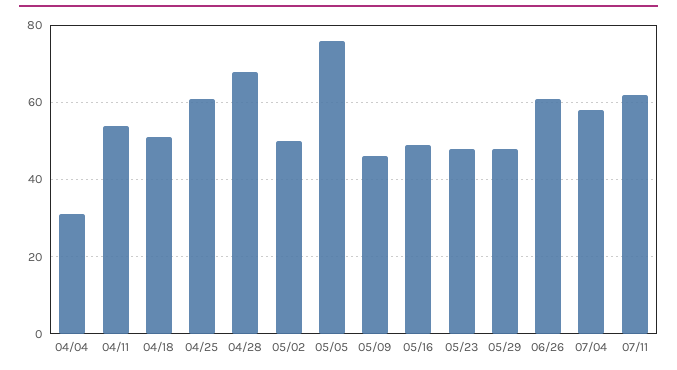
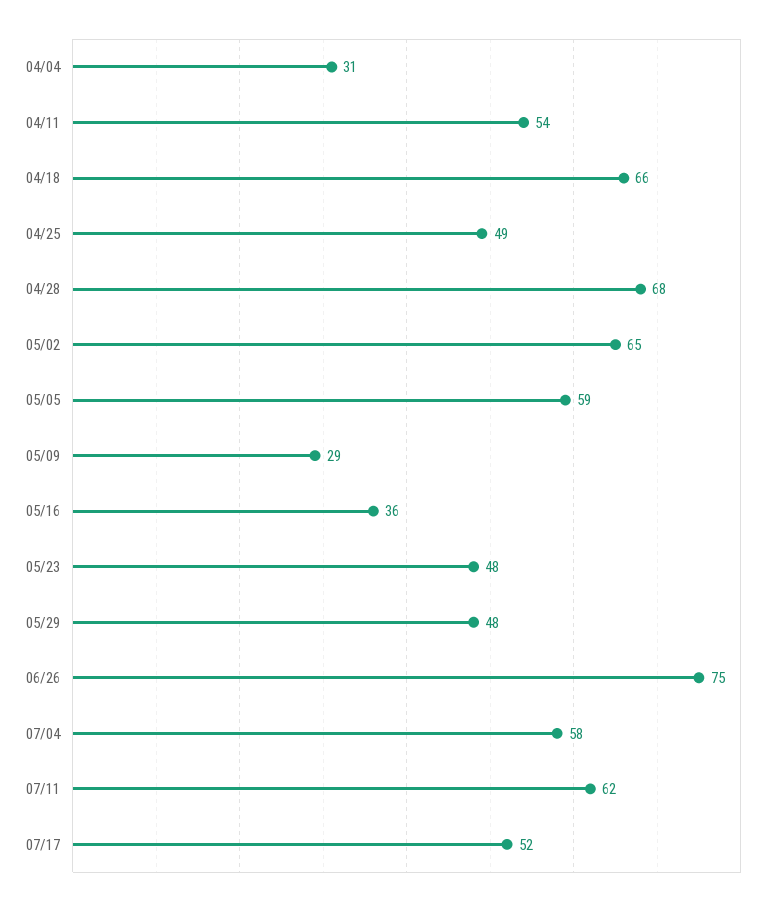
04/18: 50 -> 66
04/25: 60 -> 49
05/02: 50 -> 65
05/05: 75 -> 59
05/09: 45 -> 29
05/16: 50 -> 36
06/26: 60 -> 75
07/17: none -> 52

